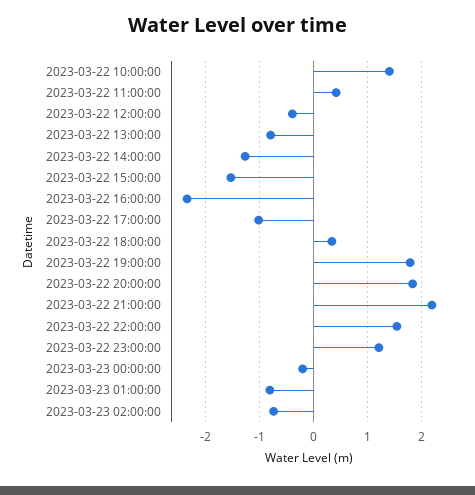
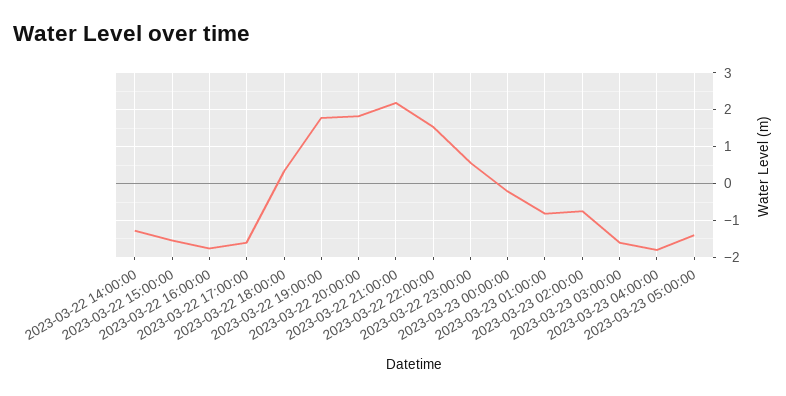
2023-03-22 10:00:00: 1.4 -> none
2023-03-22 11:00:00: 0.4 -> none
2023-03-22 12:00:00: -0.4 -> none
2023-03-22 13:00:00: -0.8 -> none
2023-03-22 16:00:00: -2.4 -> -1.8
2023-03-22 17:00:00: -1 -> -1.6
2023-03-22 23:00:00: 1.2 -> 0.6
2023-03-23 03:00:00: none -> -1.6
2023-03-23 04:00:00: none -> -1.8
2023-03-23 05:00:00: none -> -1.4

